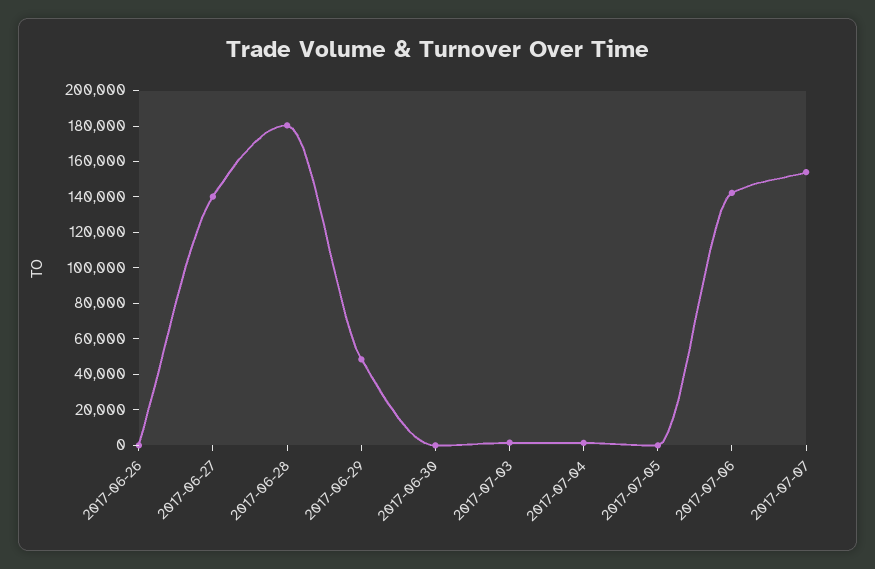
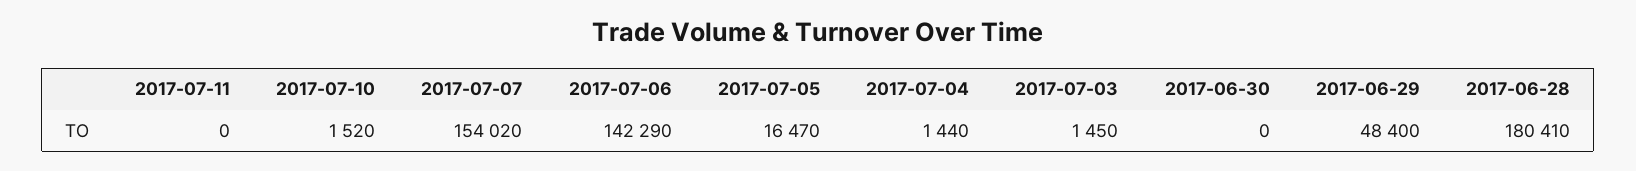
2017-06-26: 0 -> none
2017-06-27: 140000 -> none
2017-07-05: 0 -> 16470
2017-07-11: none -> 0
2017-07-10: none -> 1520

